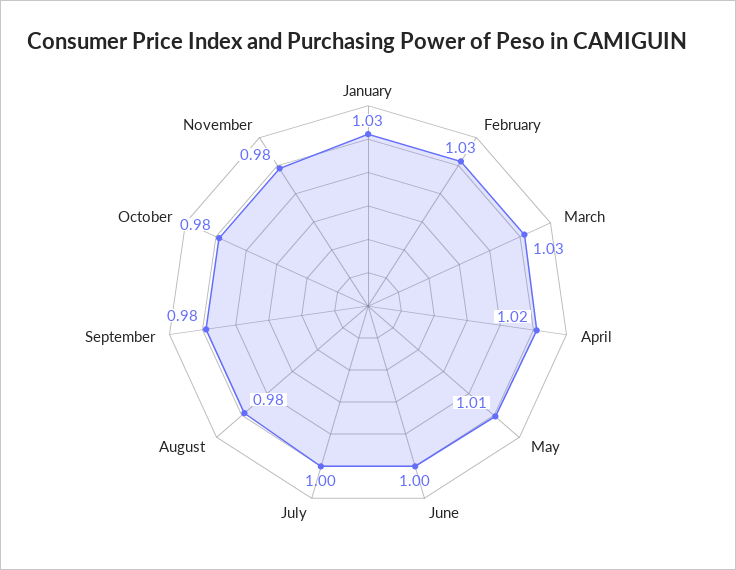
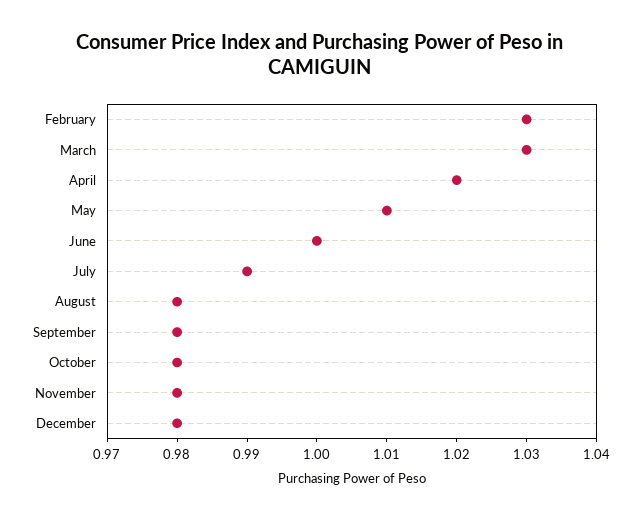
January: 1.03 -> none
July: 1 -> 0.99
December: none -> 0.98

